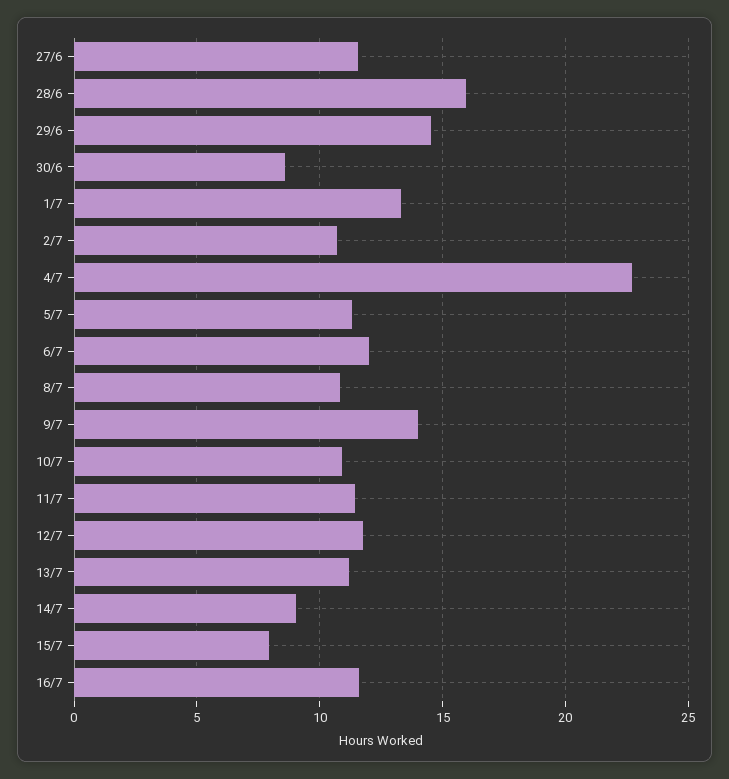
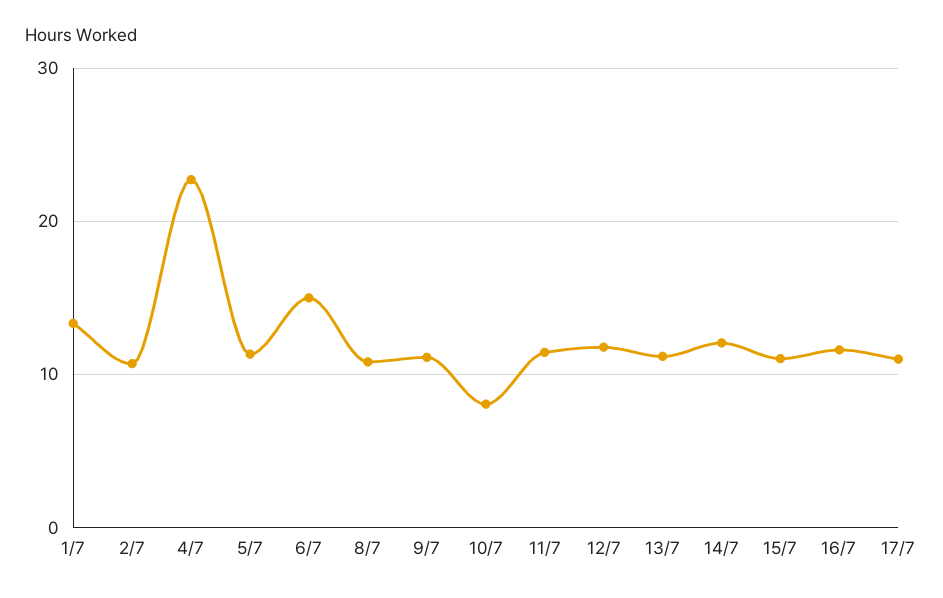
27/6: 11.5 -> none
28/6: 16 -> none
29/6: 14.5 -> none
30/6: 8.5 -> none
6/7: 12 -> 15
9/7: 14 -> 11
10/7: 11 -> 8
14/7: 9 -> 12
15/7: 8 -> 11
17/7: none -> 11

